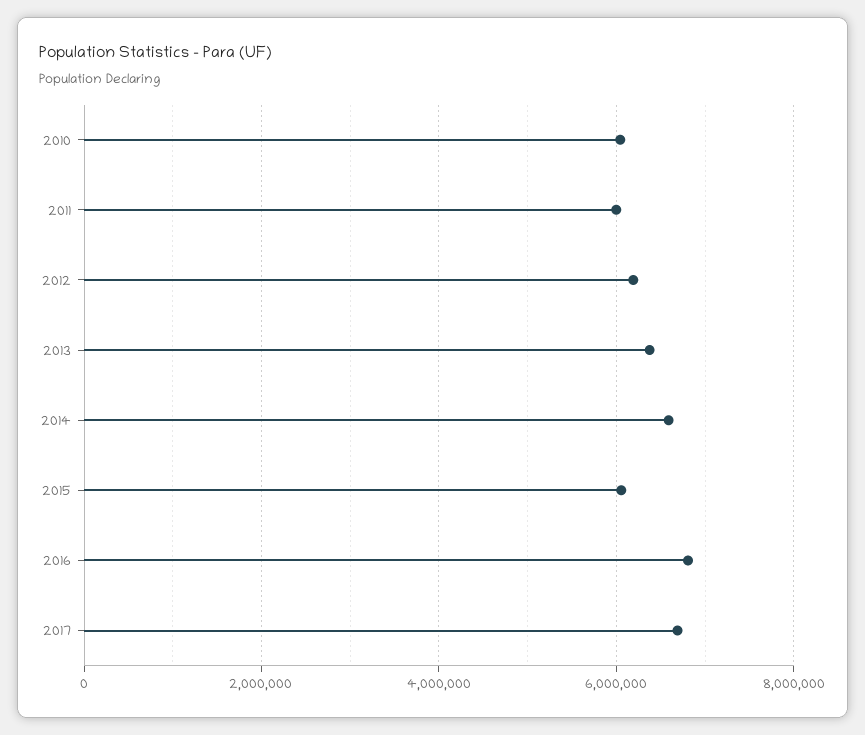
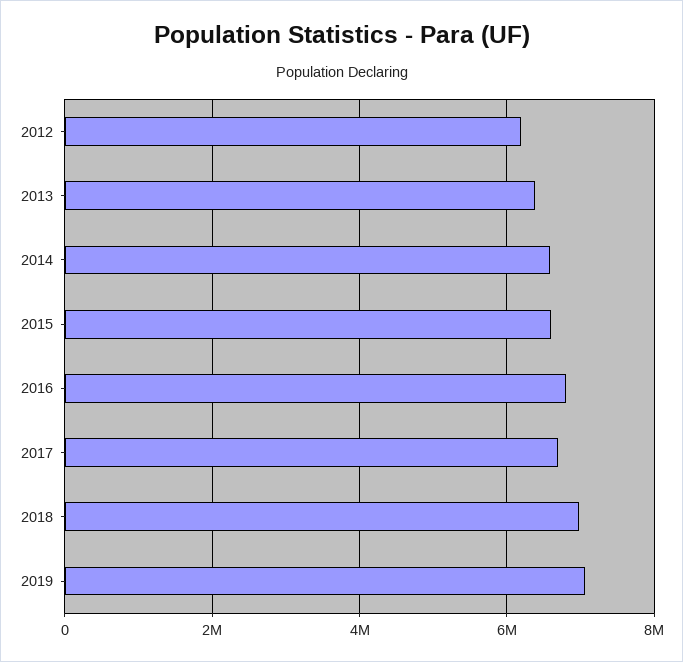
2010: 6000000 -> none
2011: 6000000 -> none
2015: 6000000 -> 6600000
2018: none -> 7000000
2019: none -> 7000000

